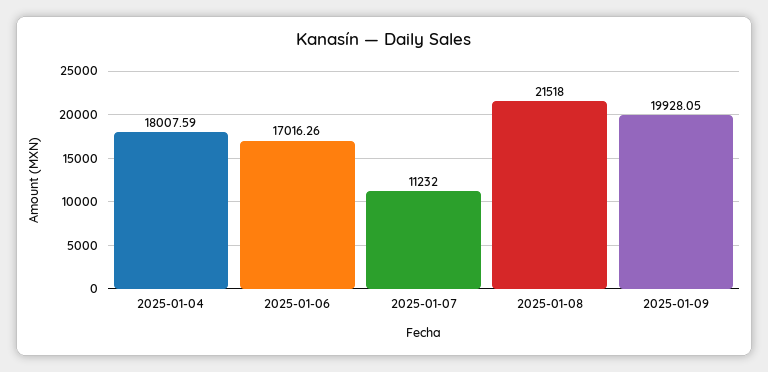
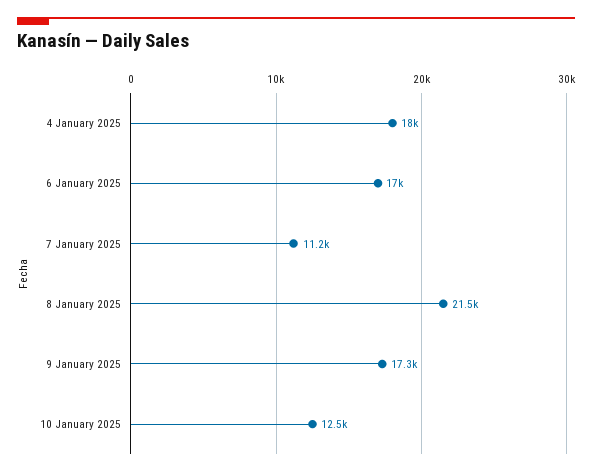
2025-01-09: 19928.05 -> 17300
10 January 2025: none -> 12500

